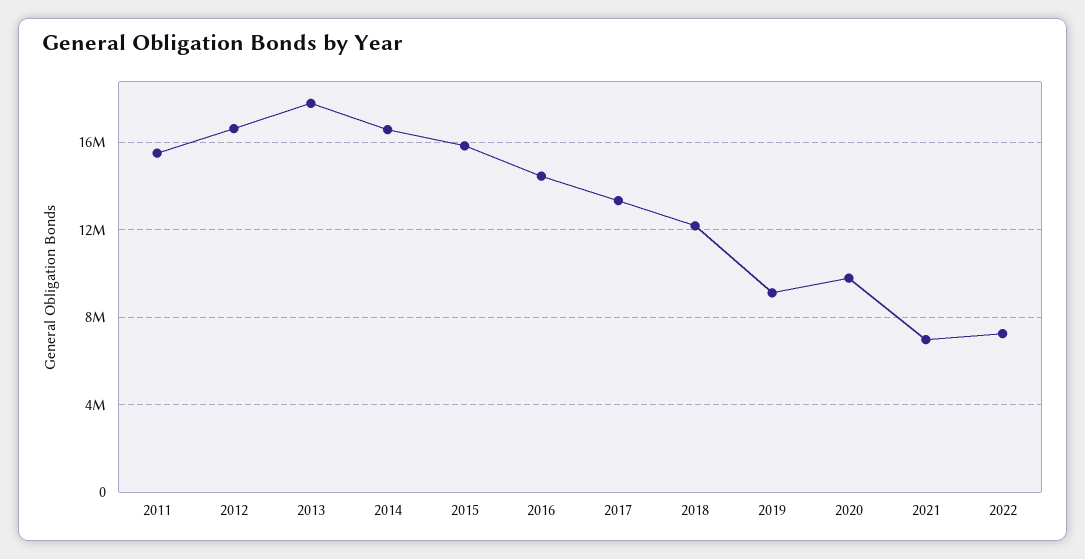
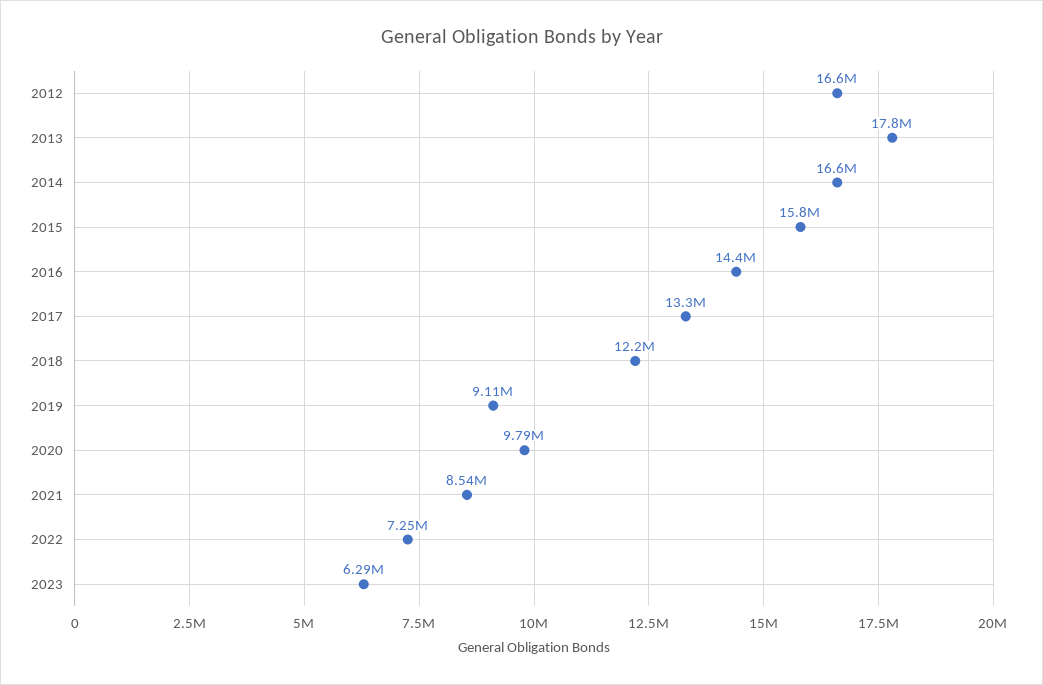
2011: 15500000 -> none
2021: 7000000 -> 8540000
2023: none -> 6290000

